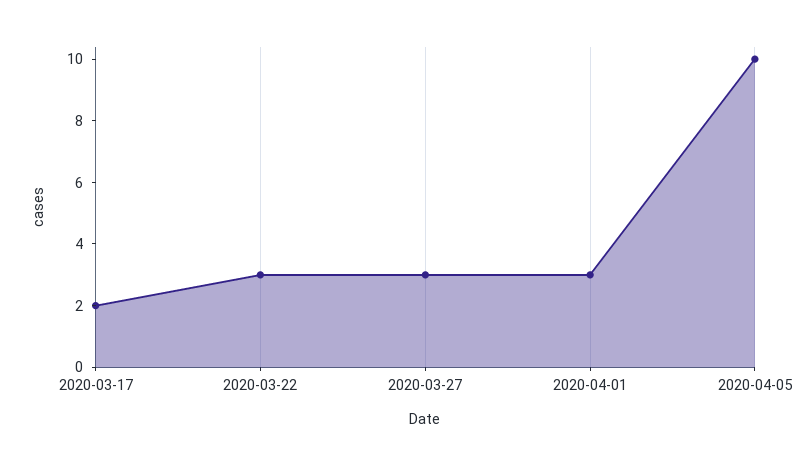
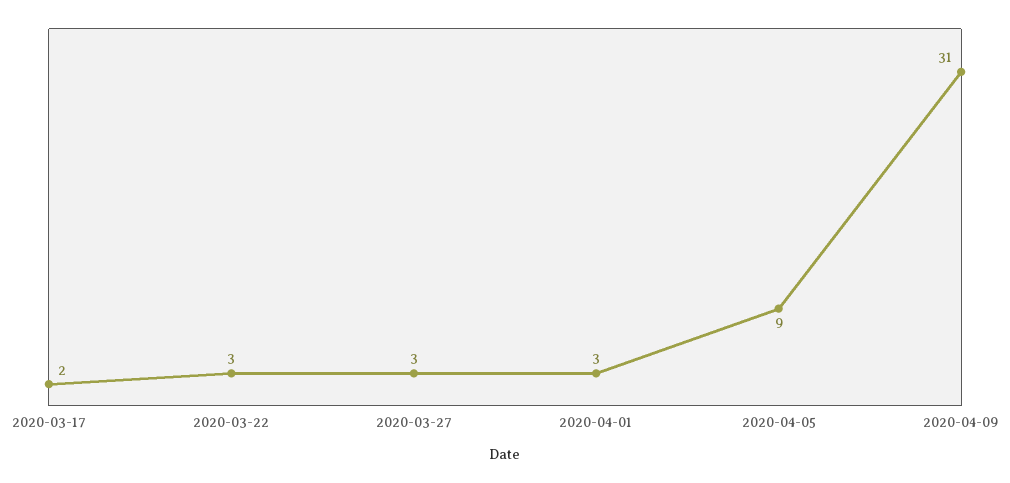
2020-04-05: 10 -> 9
2020-04-09: none -> 31

